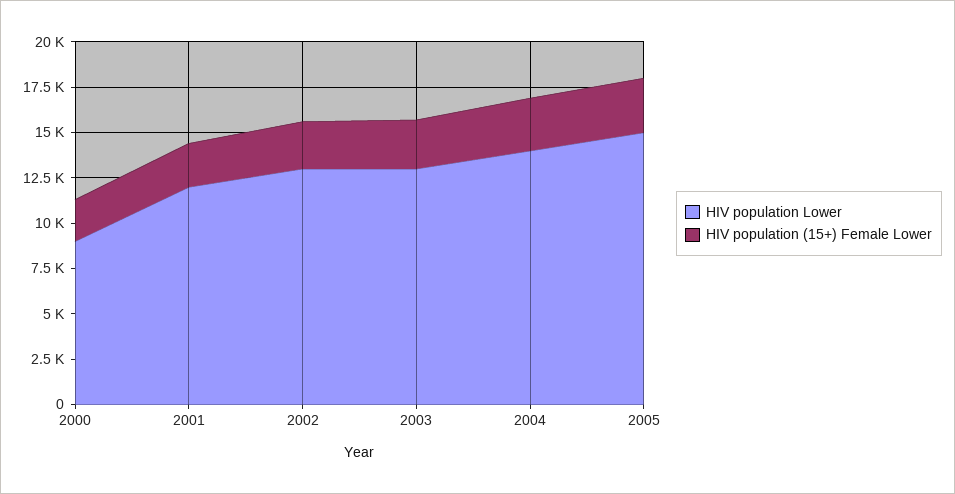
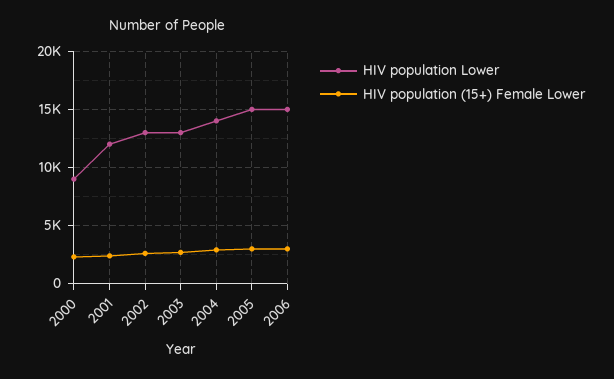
HIV population Lower, 2006: none -> 15000
HIV population (15+) Female Lower, 2006: none -> 3000

